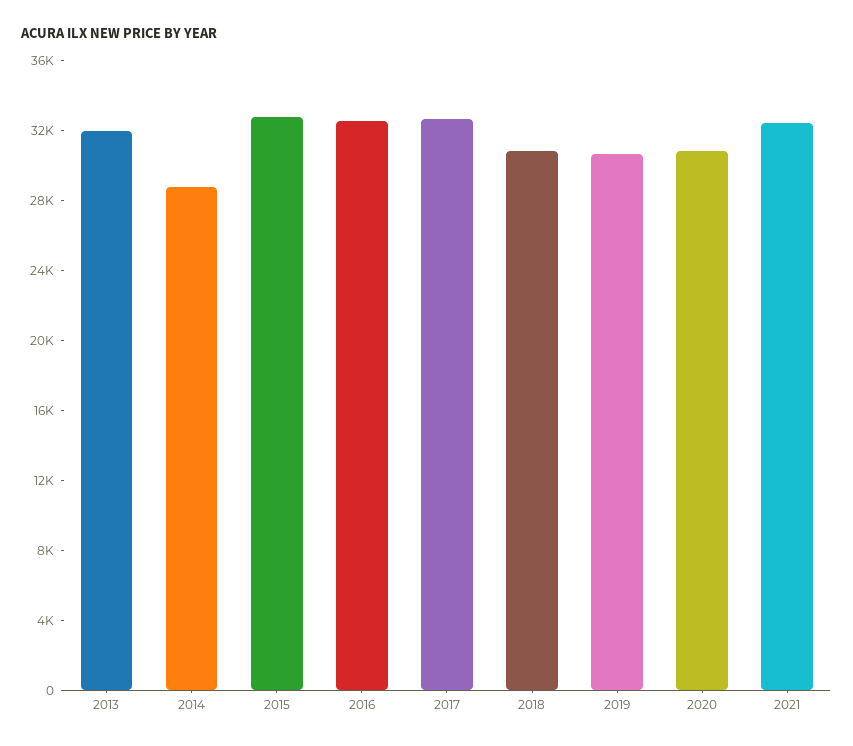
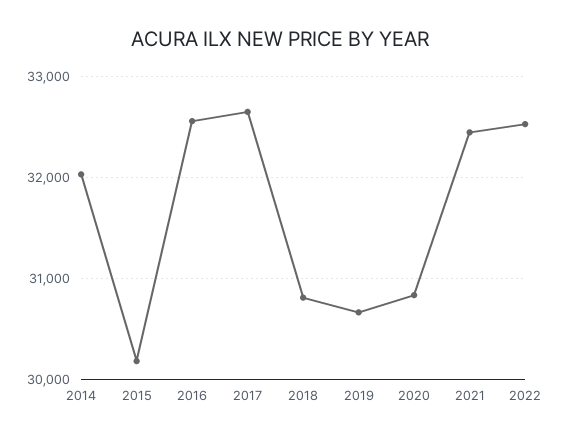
2013: 32000 -> none
2014: 29000 -> 32000
2015: 33000 -> 30200
2022: none -> 32500

